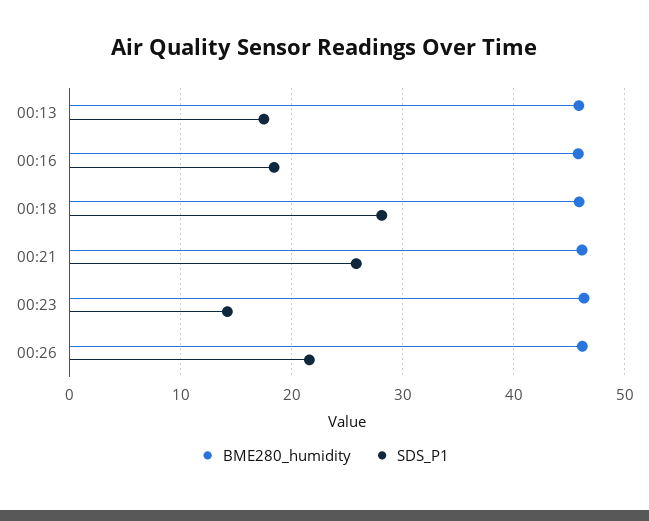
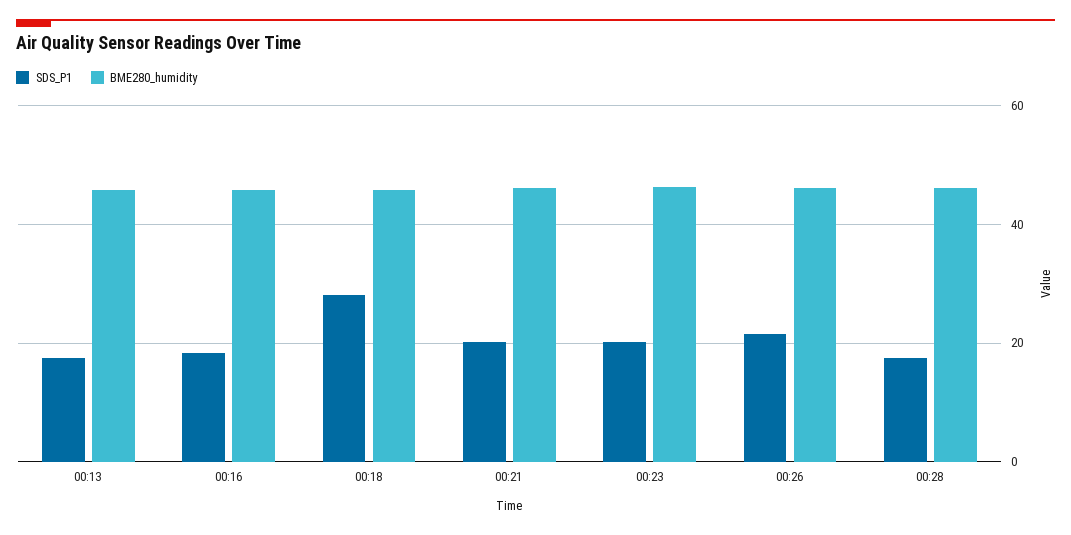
SDS_P1, 00:21: 26 -> 20
SDS_P1, 00:23: 14 -> 20
SDS_P1, 00:28: none -> 18
BME280_humidity, 00:28: none -> 46

